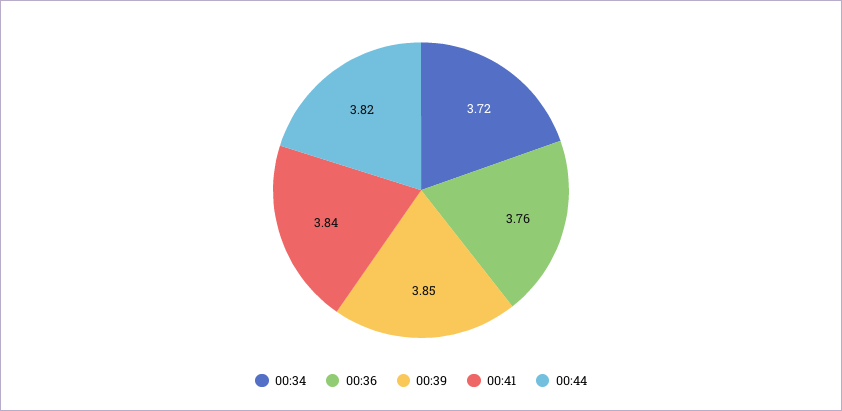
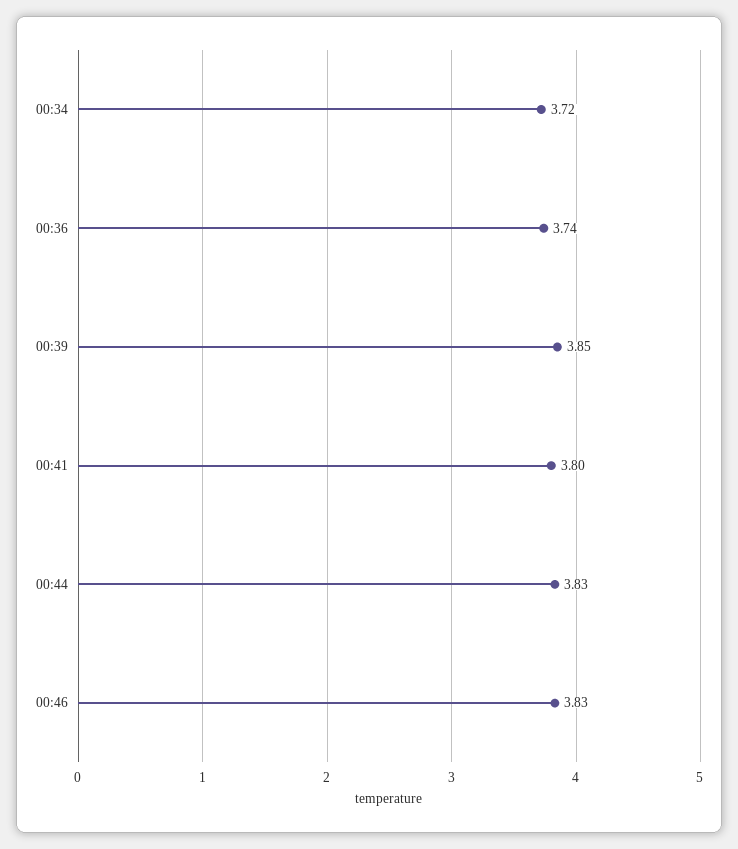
00:36: 3.76 -> 3.74
00:41: 3.84 -> 3.8
00:44: 3.82 -> 3.83
00:46: none -> 3.83

